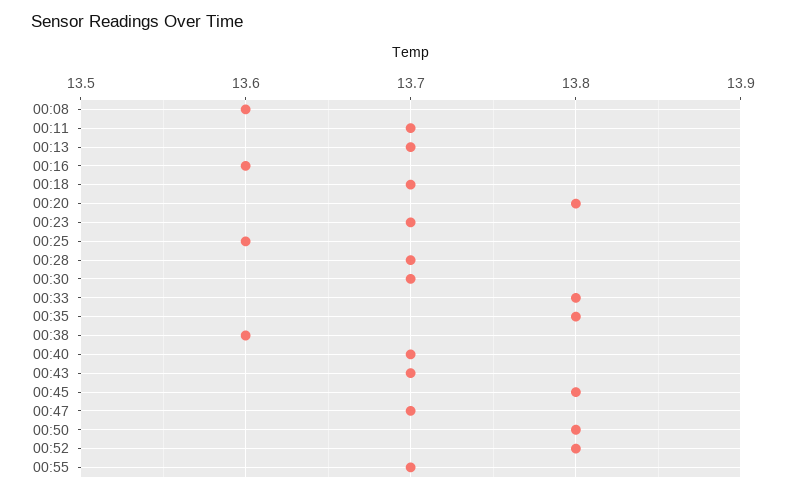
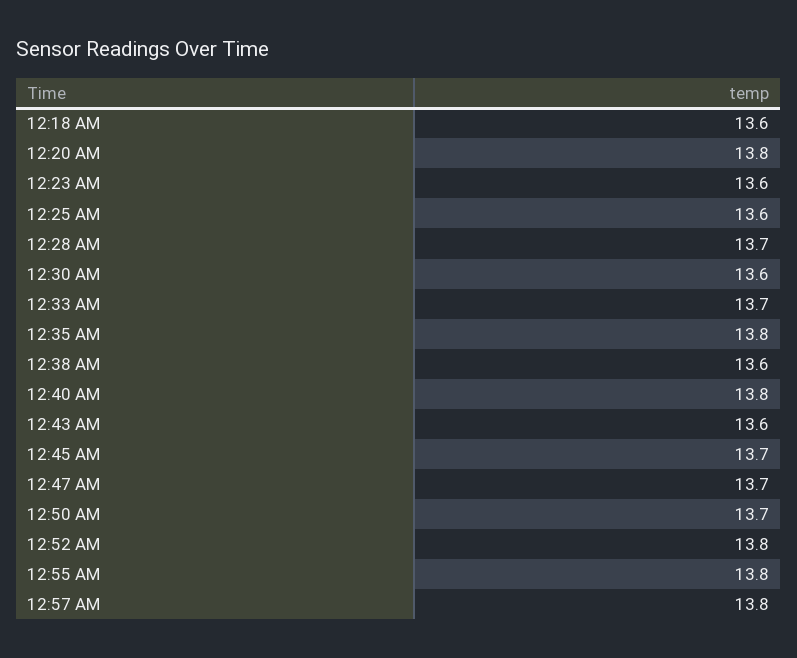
00:08: 13.6 -> none
00:11: 13.7 -> none
00:13: 13.7 -> none
00:16: 13.6 -> none
00:18: 13.7 -> 13.6
00:23: 13.7 -> 13.6
00:30: 13.7 -> 13.6
00:33: 13.8 -> 13.7
00:40: 13.7 -> 13.8
00:43: 13.7 -> 13.6
00:45: 13.8 -> 13.7
00:50: 13.8 -> 13.7
00:55: 13.7 -> 13.8
12:57 AM: none -> 13.8

